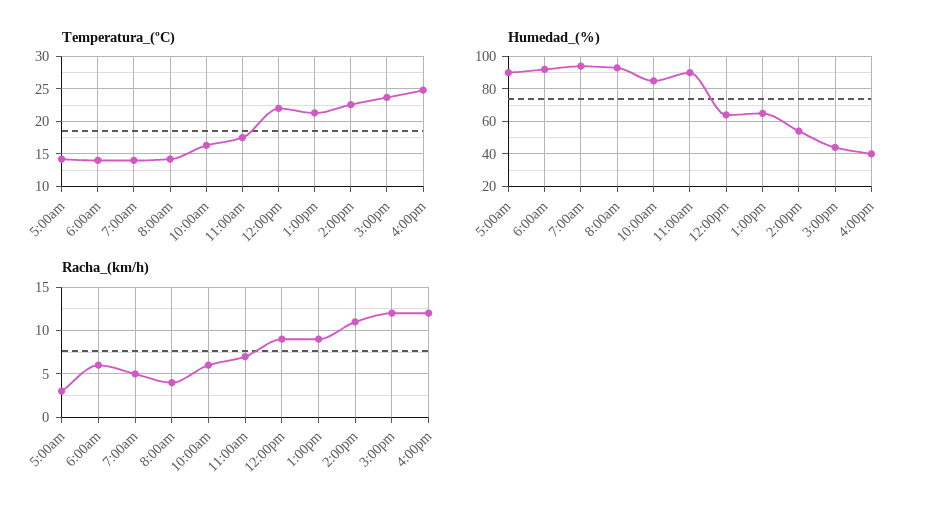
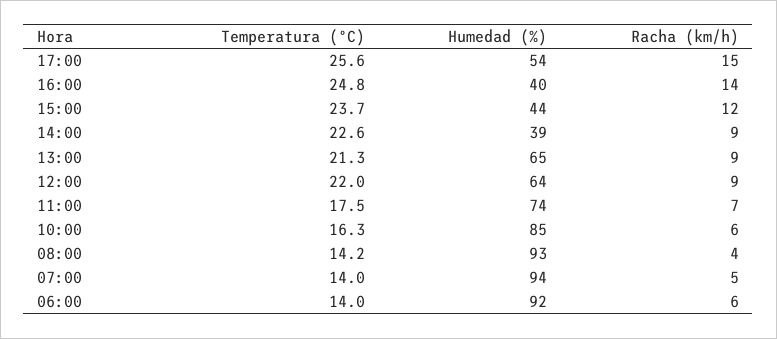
Temperatura_(ºC), 5:00am: 14 -> none
Humedad_(%), 5:00am: 90 -> none
Humedad_(%), 11:00am: 90 -> 74
Humedad_(%), 2:00pm: 55 -> 39
Racha_(km/h), 5:00am: 3 -> none
Racha_(km/h), 2:00pm: 11 -> 9
Racha_(km/h), 4:00pm: 12 -> 14
Temperatura_(ºC), 17:00: none -> 25.6
Humedad_(%), 17:00: none -> 54
Racha_(km/h), 17:00: none -> 15

